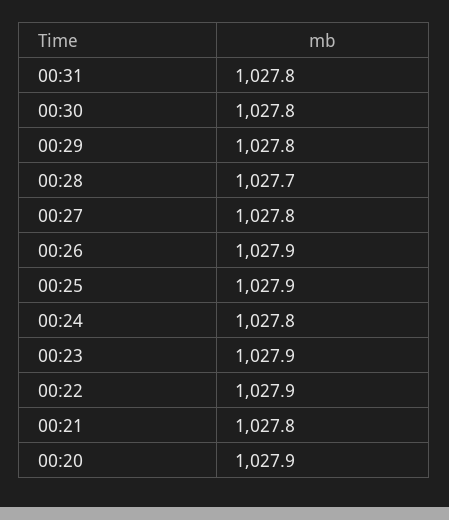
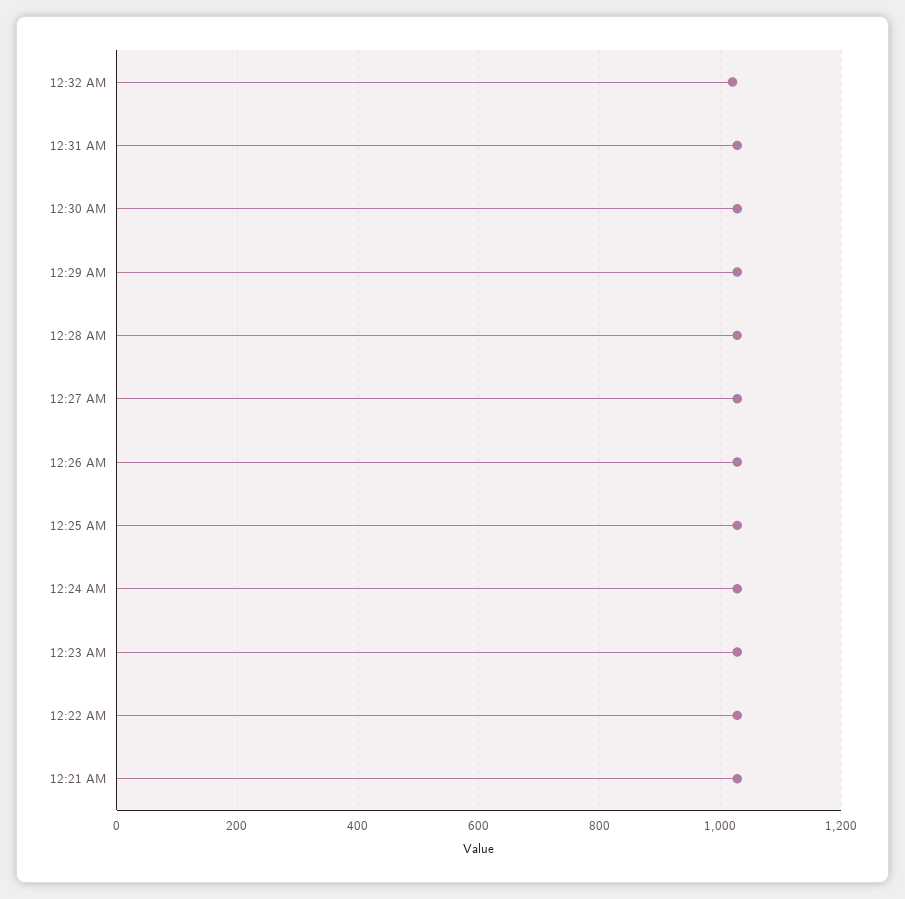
00:20: 1027.9 -> none
12:32 AM: none -> 1020

